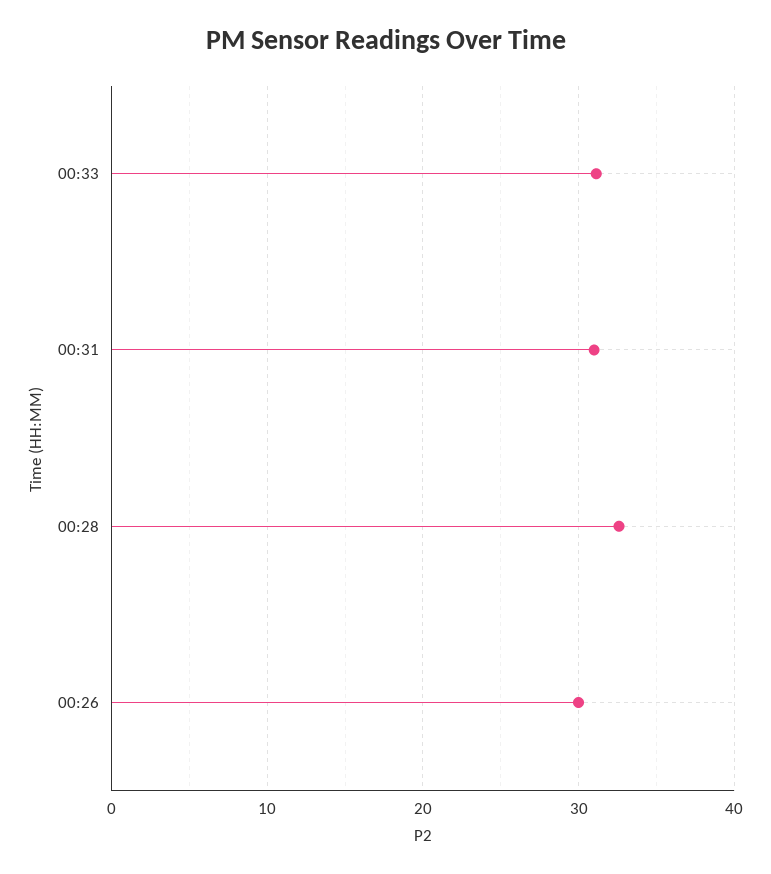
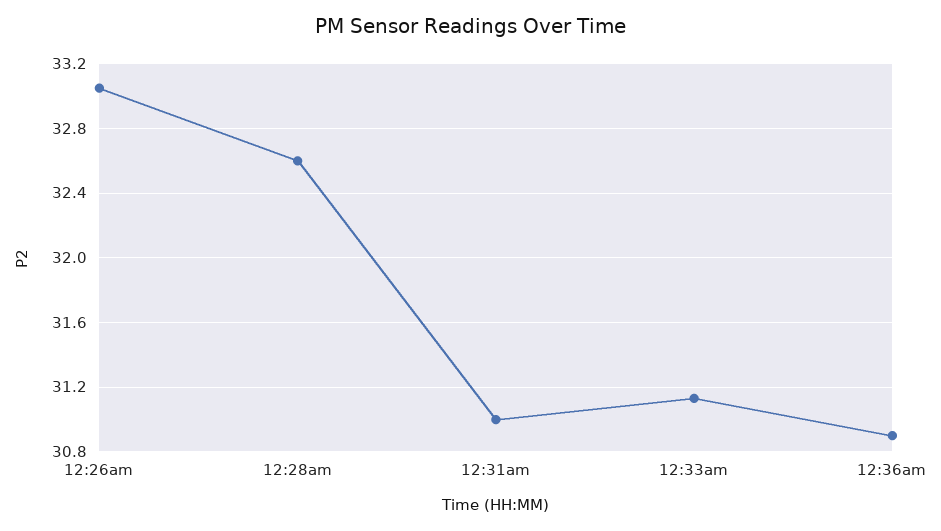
00:26: 30 -> 33.05
12:36am: none -> 30.9

